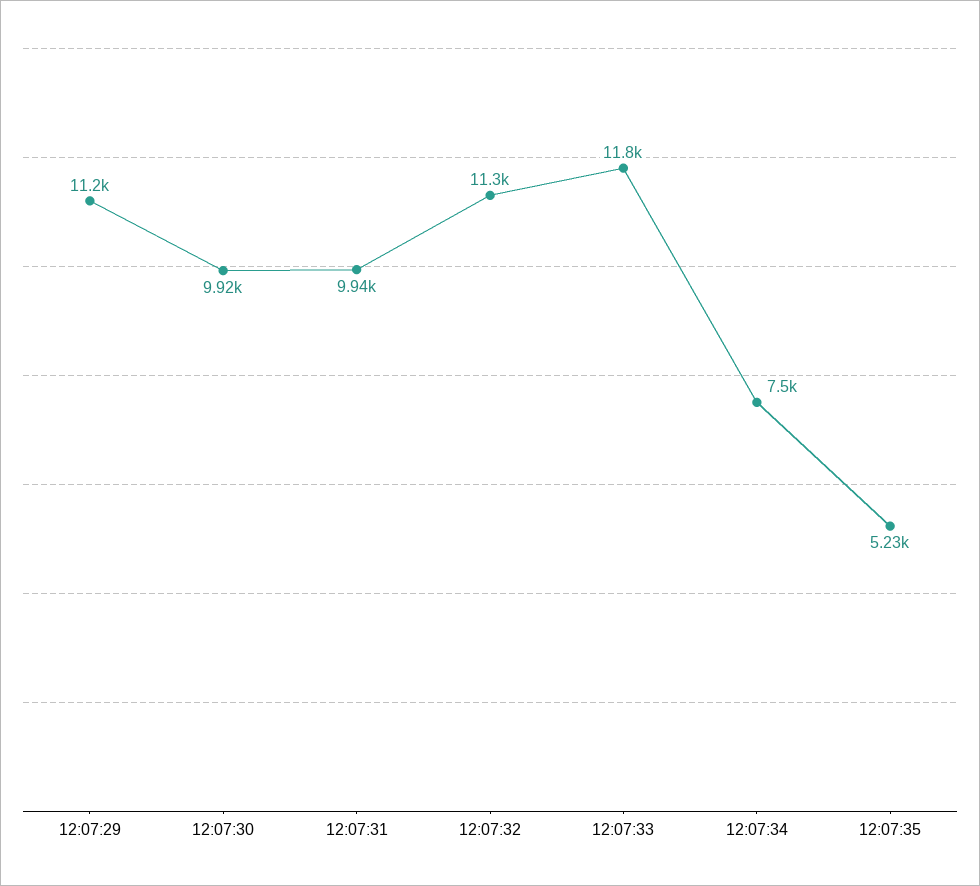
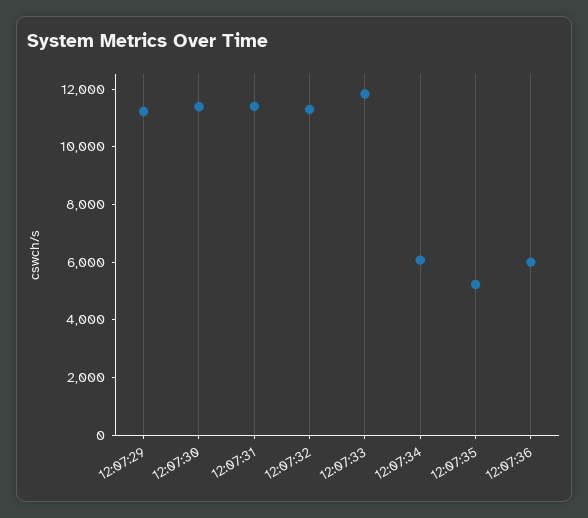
12:07:30: 9920 -> 11500
12:07:31: 9940 -> 11500
12:07:34: 7500 -> 6000
12:07:36: none -> 6000

